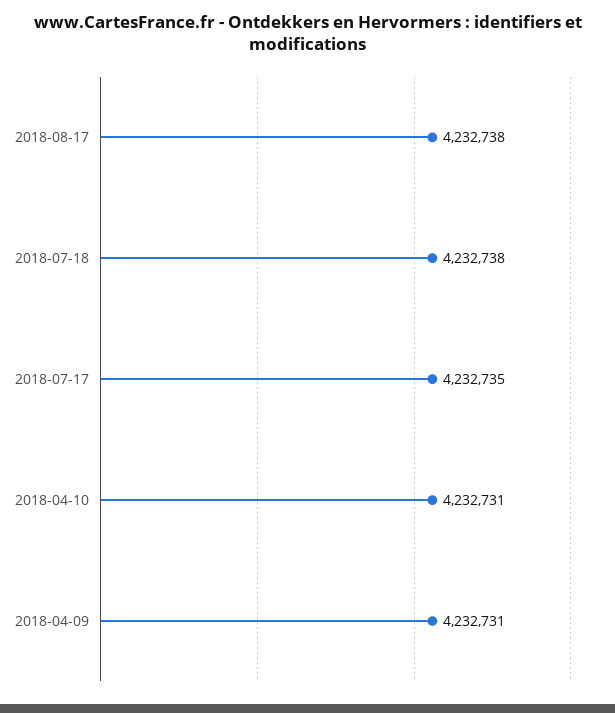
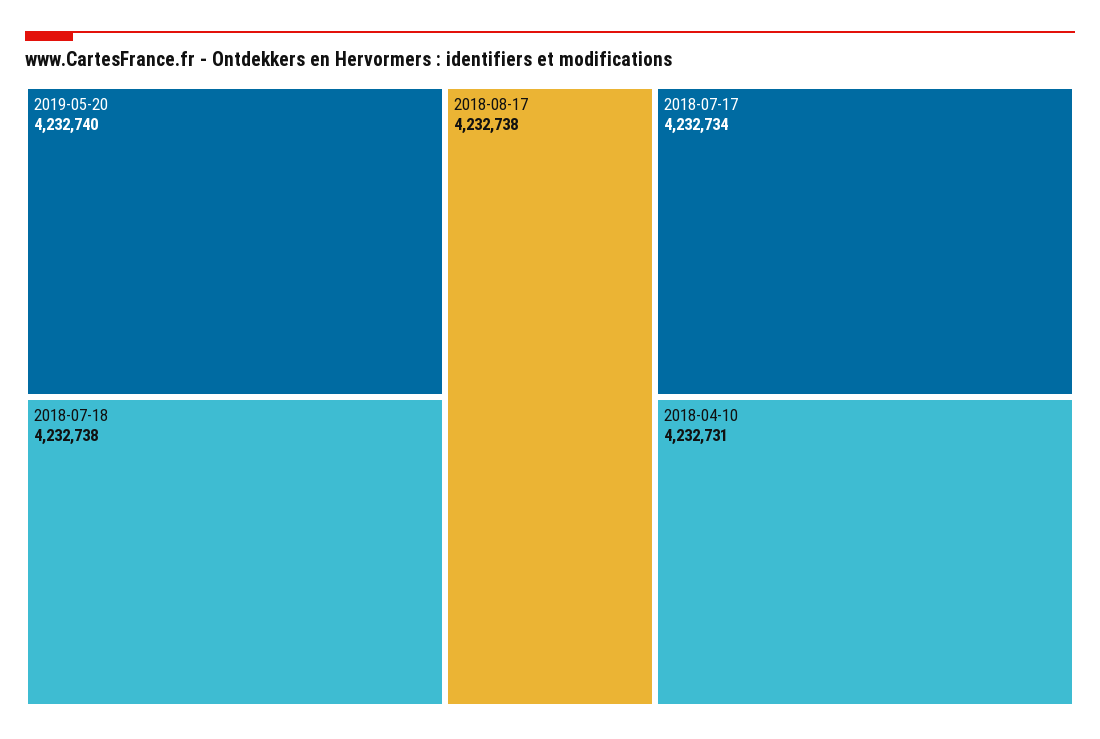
2018-07-17: 4232735 -> 4232734
2018-04-09: 4232731 -> none
2019-05-20: none -> 4232740

